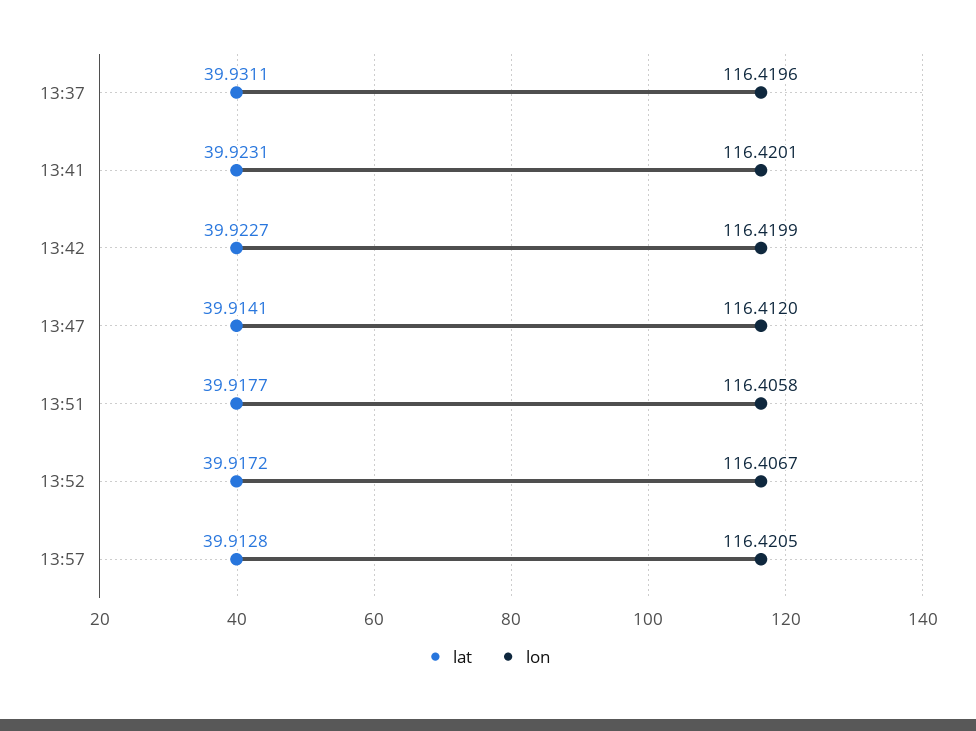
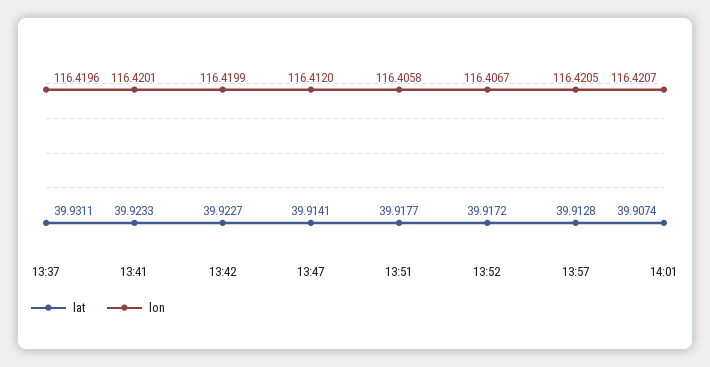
lat, 13:41: 39.9231 -> 39.9233
lat, 14:01: none -> 39.9074
lon, 14:01: none -> 116.4207

